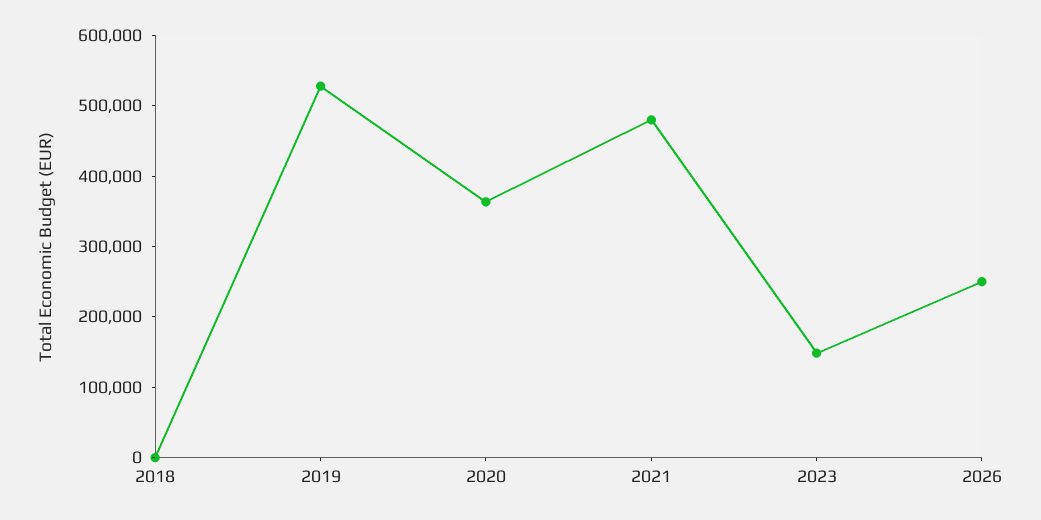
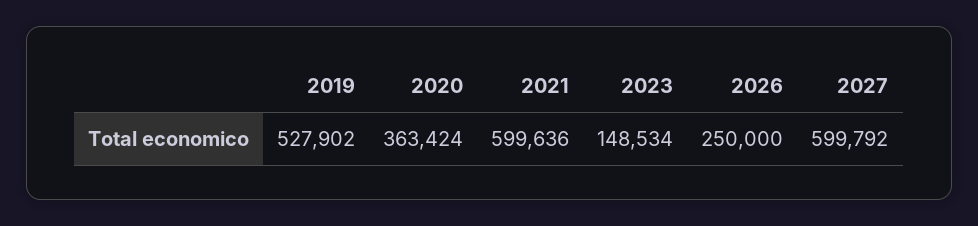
2018: 0 -> none
2021: 480000 -> 599636
2027: none -> 599792

